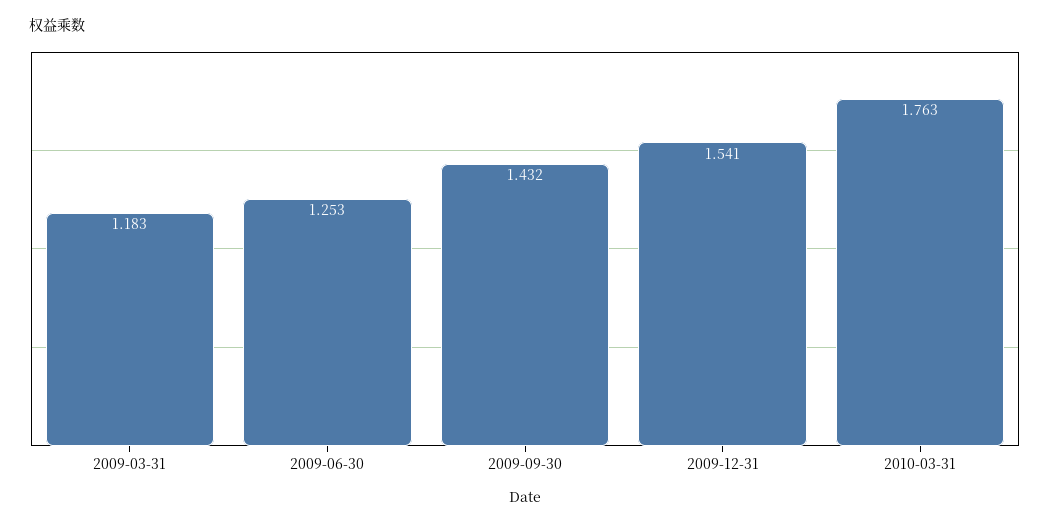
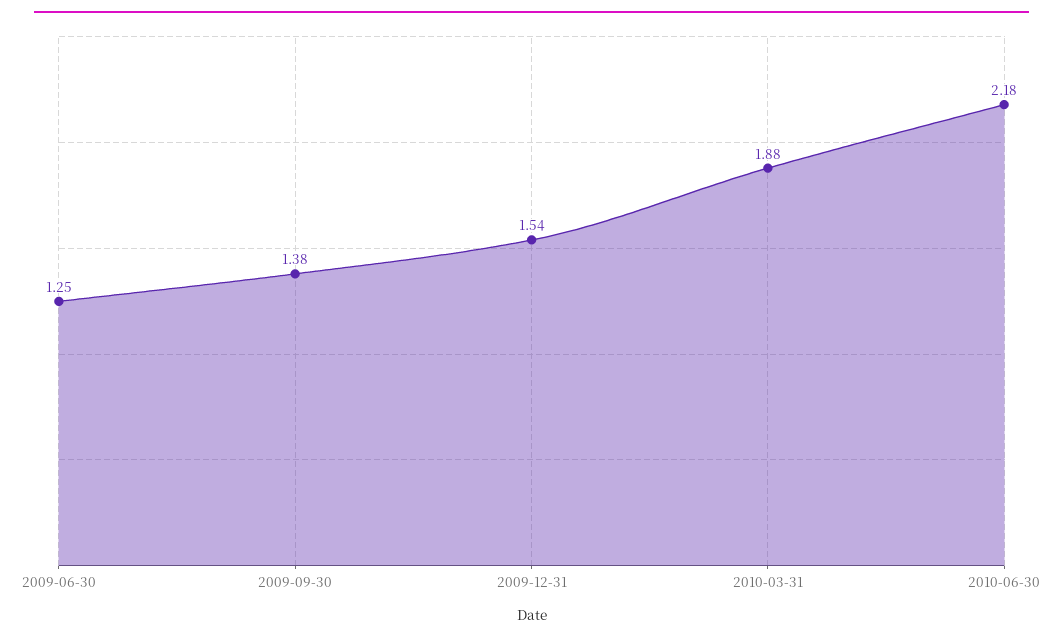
2009-03-31: 1.183 -> none
2009-09-30: 1.432 -> 1.38
2010-03-31: 1.763 -> 1.88
2010-06-30: none -> 2.18

